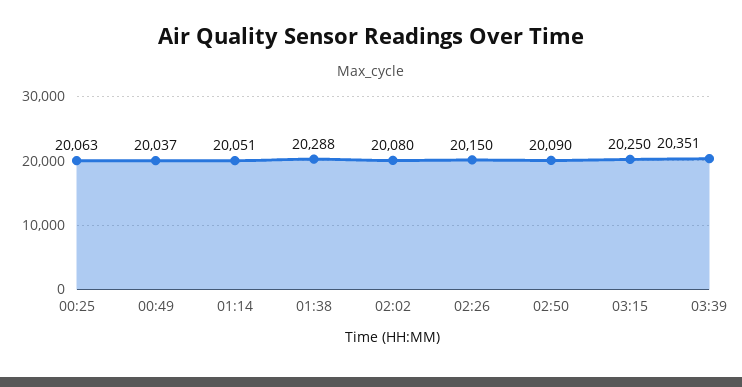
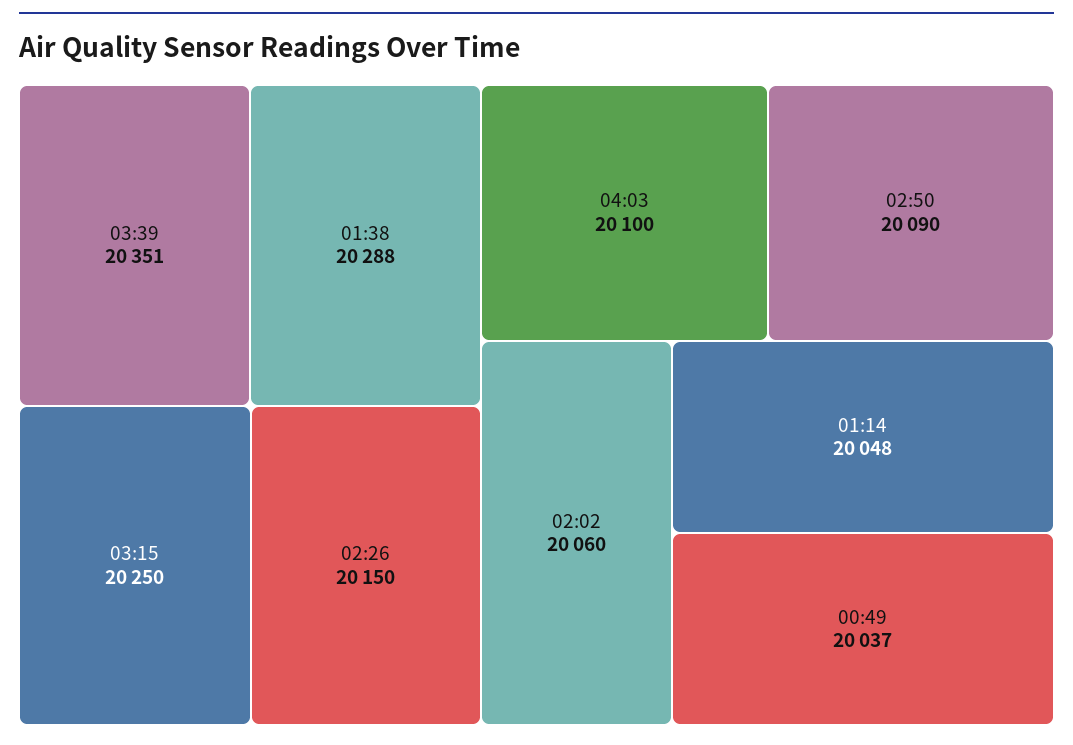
00:25: 20063 -> none
01:14: 20051 -> 20048
02:02: 20080 -> 20060
04:03: none -> 20100

